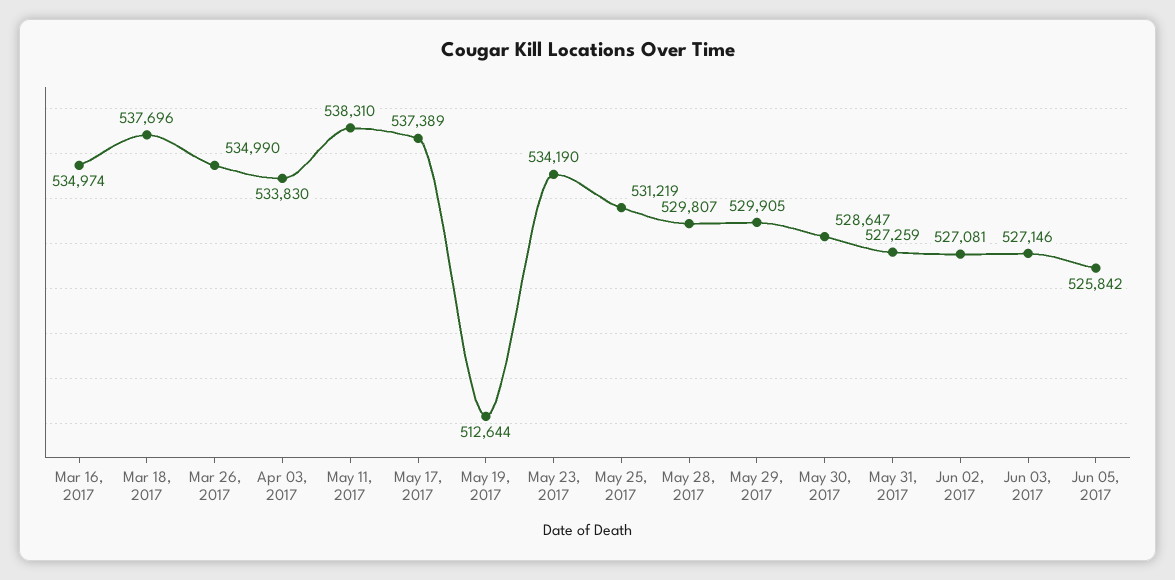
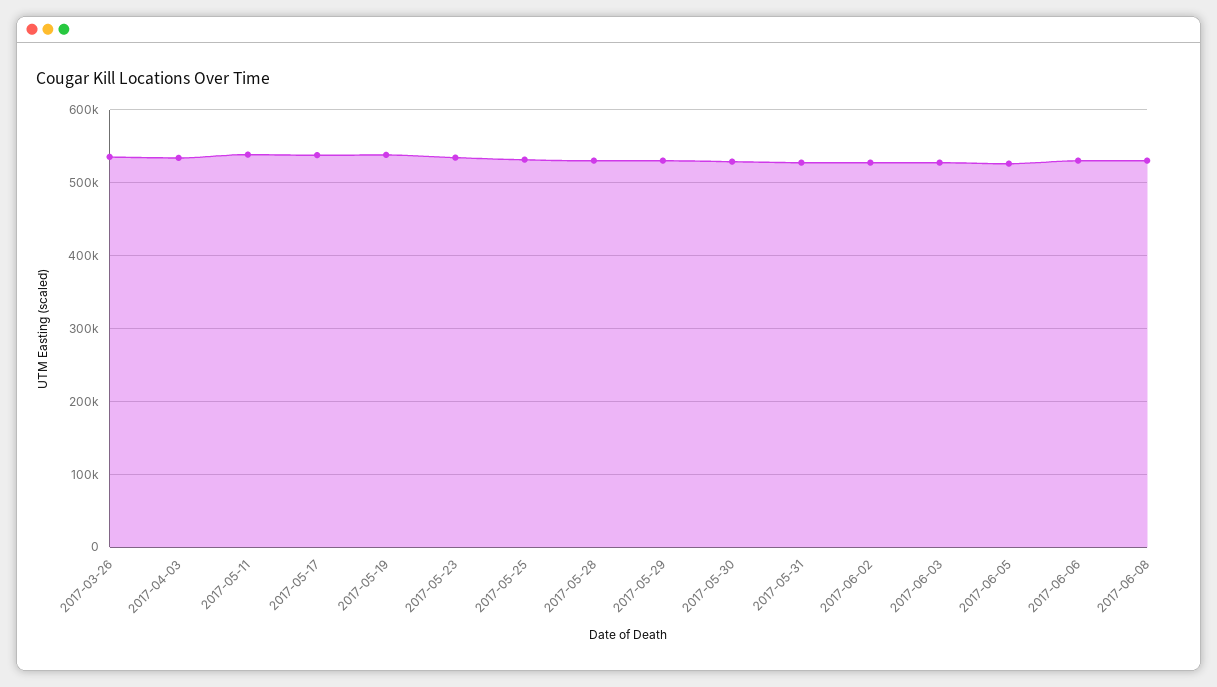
Mar 16, 2017: 534974 -> none
Mar 18, 2017: 537696 -> none
May 19, 2017: 512644 -> 540000
2017-06-06: none -> 530000
2017-06-08: none -> 530000

